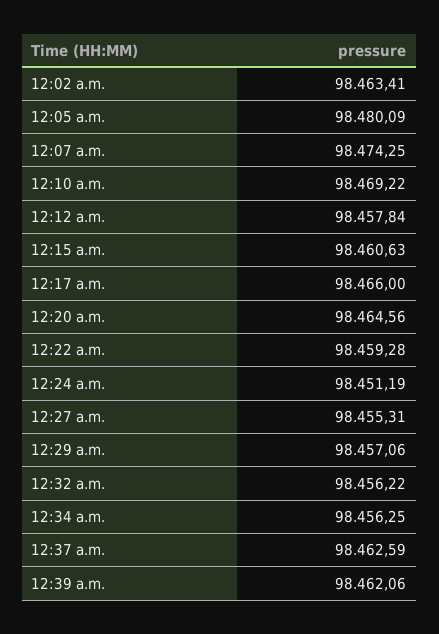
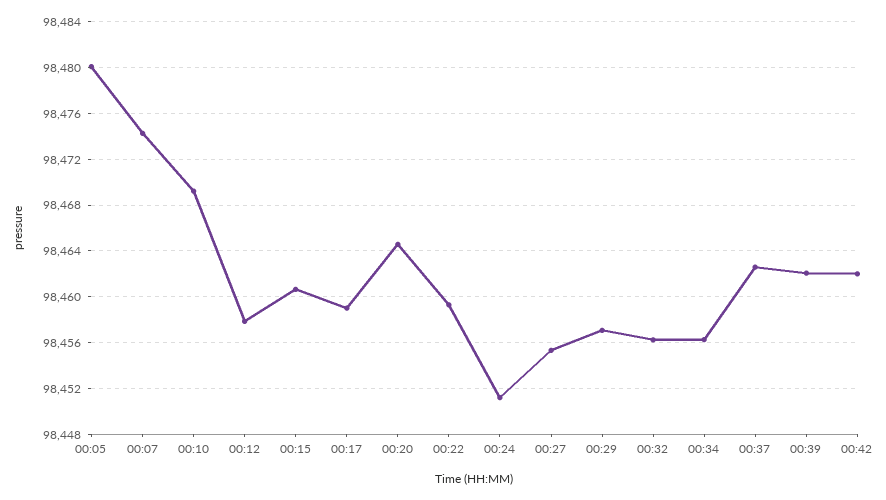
12:02 a.m.: 98463.41 -> none
12:17 a.m.: 98466 -> 98459
00:42: none -> 98462

